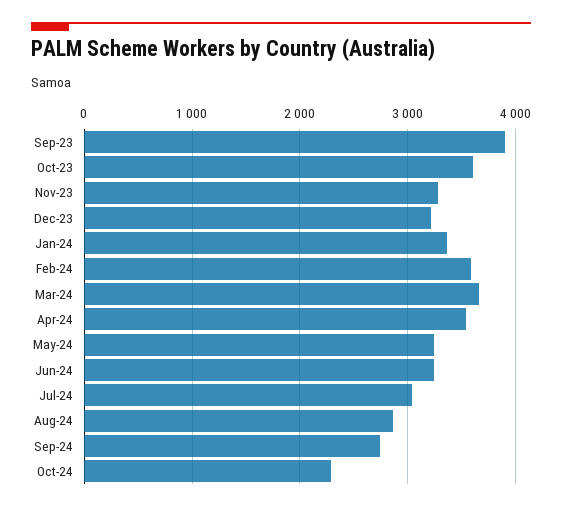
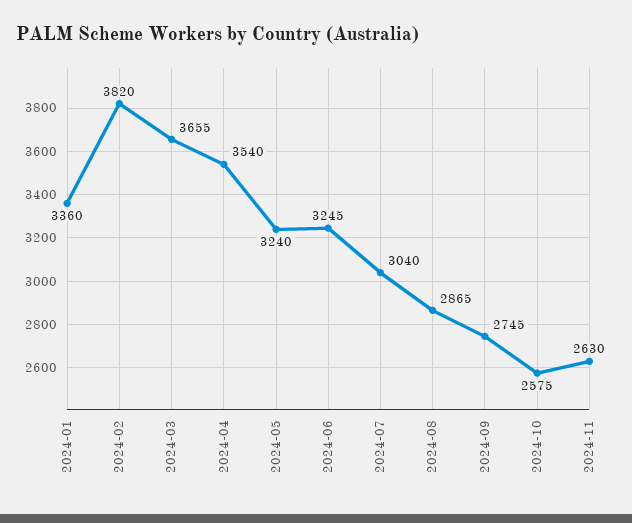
Sep-23: 3900 -> none
Oct-23: 3600 -> none
Nov-23: 3300 -> none
Dec-23: 3200 -> none
Feb-24: 3600 -> 3820
Oct-24: 2300 -> 2575
2024-11: none -> 2630

